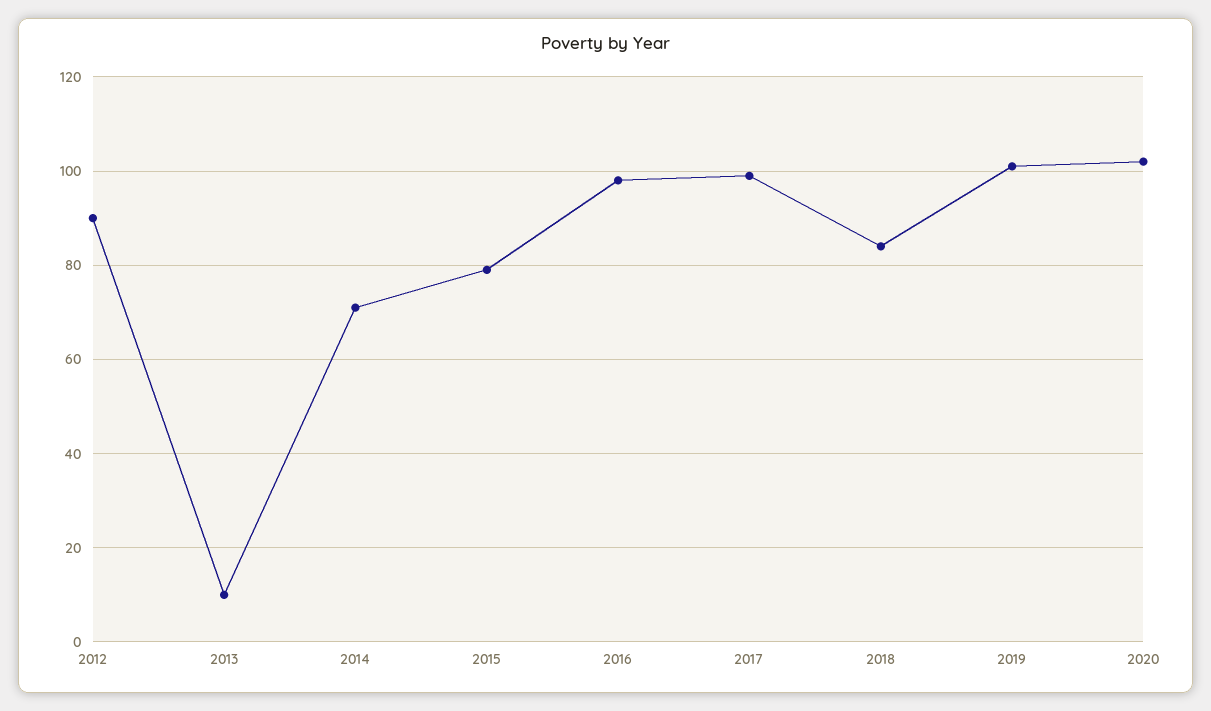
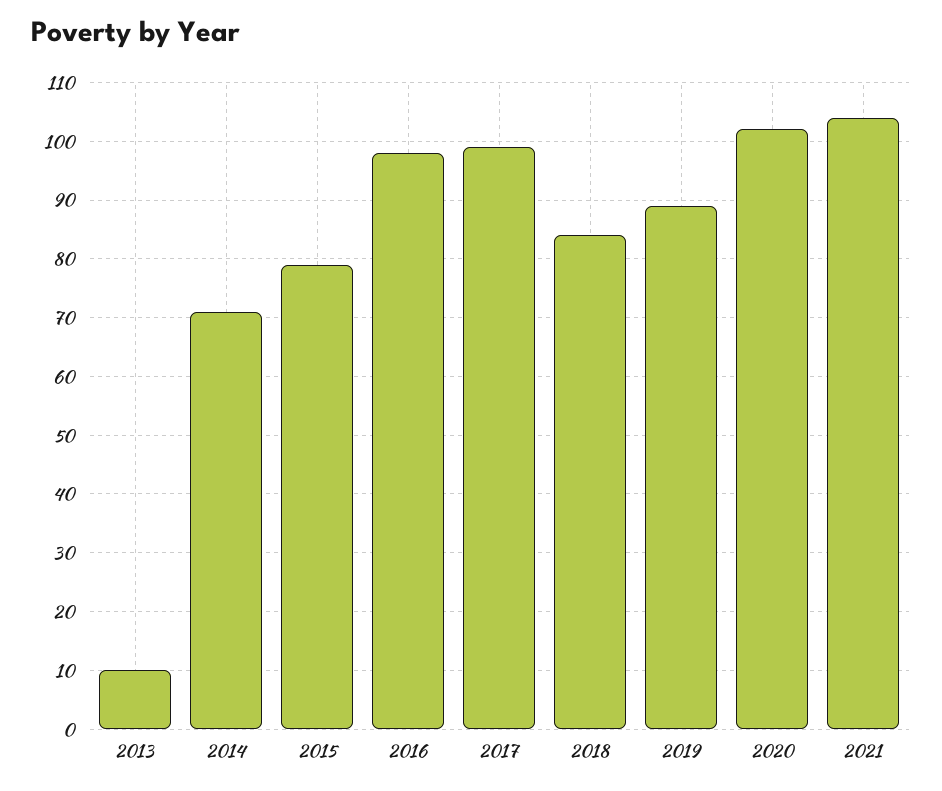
2012: 90 -> none
2019: 100 -> 90
2021: none -> 105

